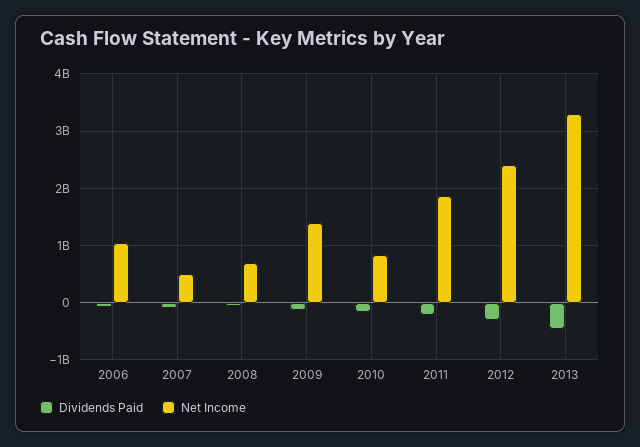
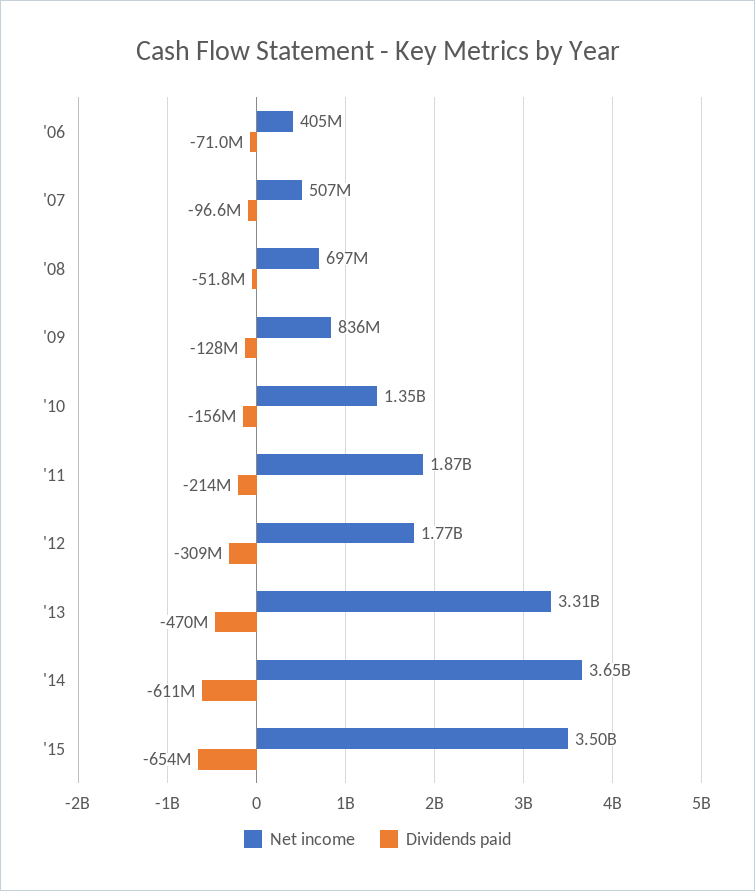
Net Income, 2006: 1000000000 -> 405000000
Net Income, 2009: 1400000000 -> 836000000
Net Income, 2010: 800000000 -> 1350000000
Net Income, 2012: 2400000000 -> 1770000000
Net Income, '14: none -> 3650000000
Dividends Paid, '14: none -> -611000000
Net Income, '15: none -> 3500000000
Dividends Paid, '15: none -> -654000000

